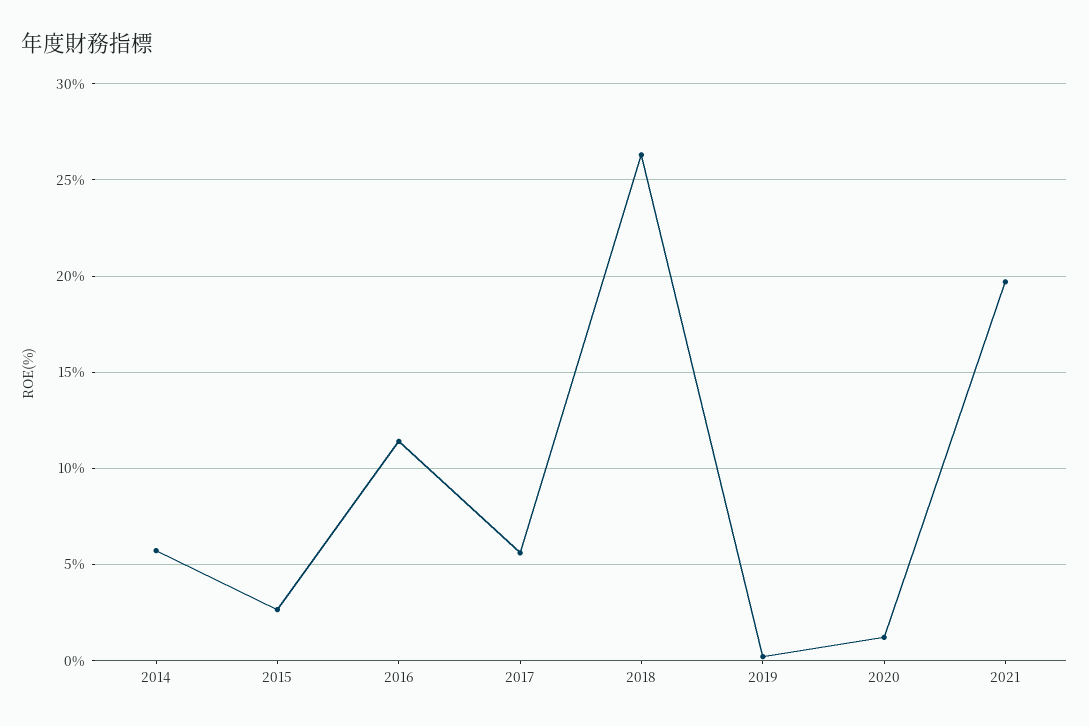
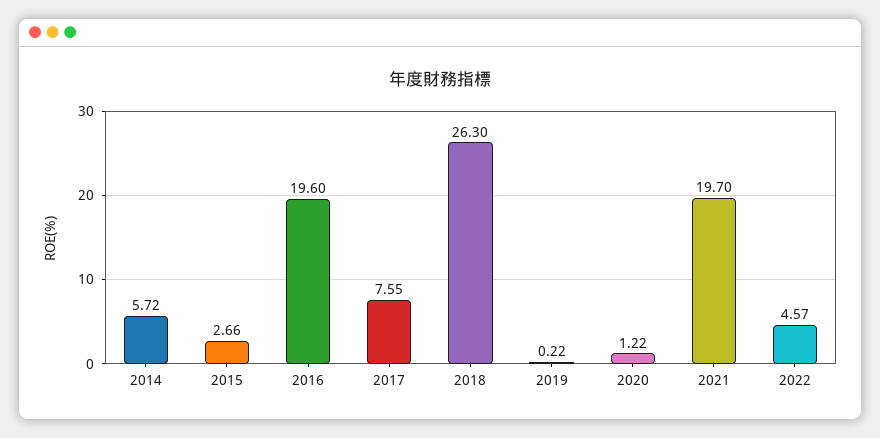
2016: 11.5 -> 19.6
2017: 5.5 -> 7.55
2022: none -> 4.57

